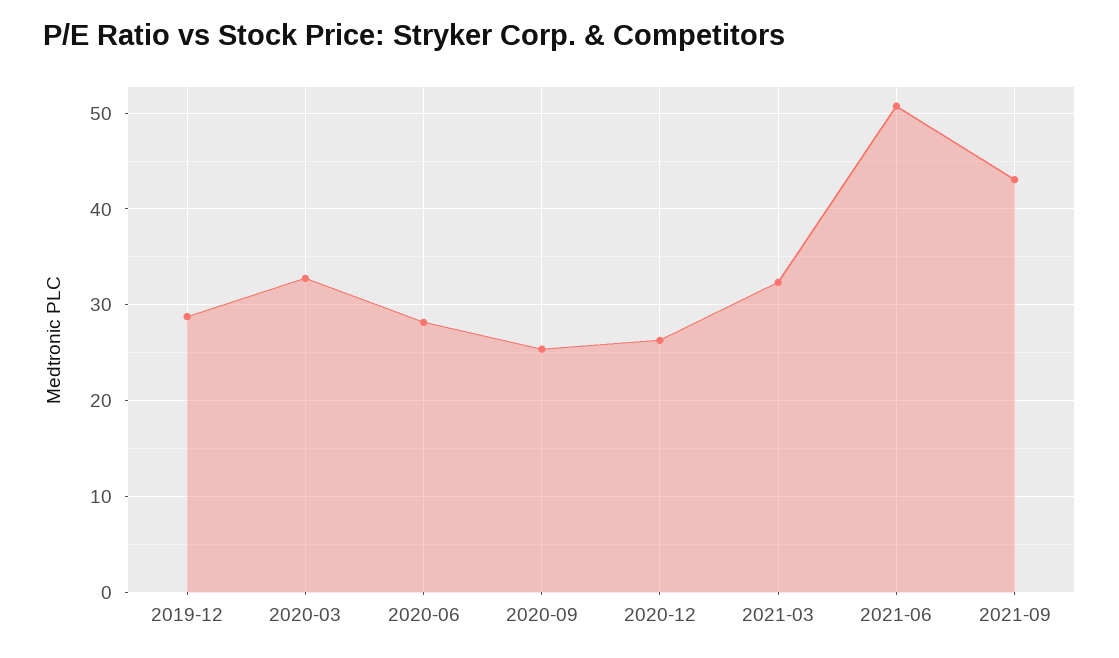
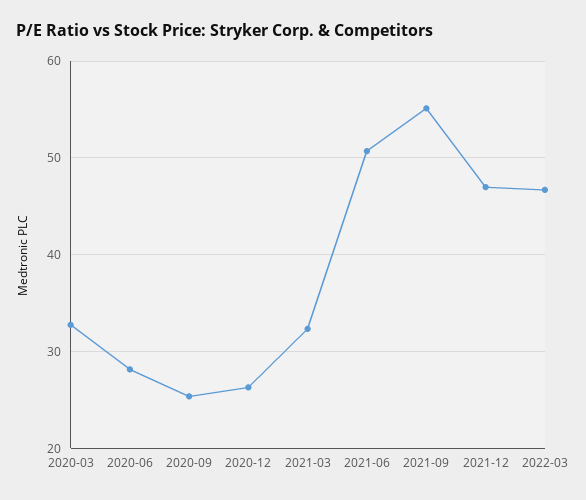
2019-12: 29 -> none
2021-09: 43 -> 55
2021-12: none -> 47
2022-03: none -> 47

